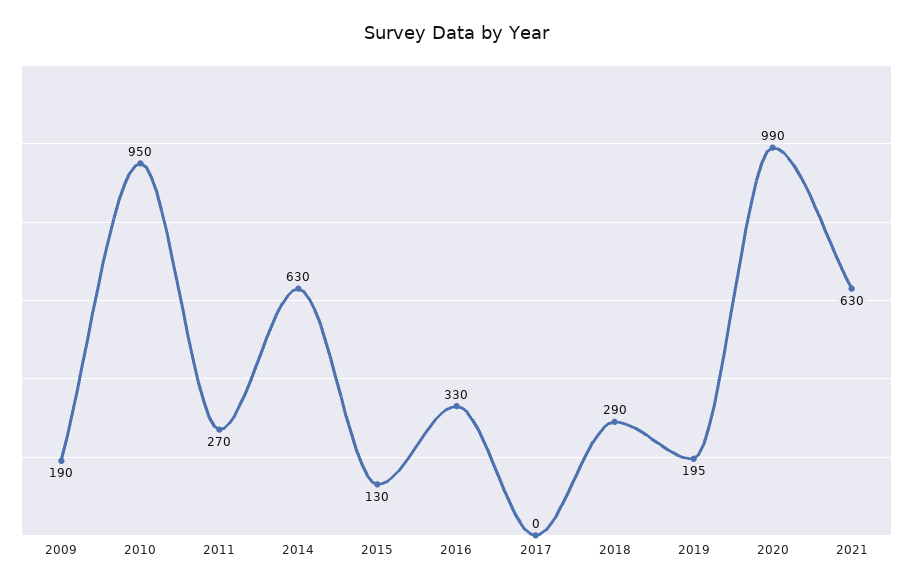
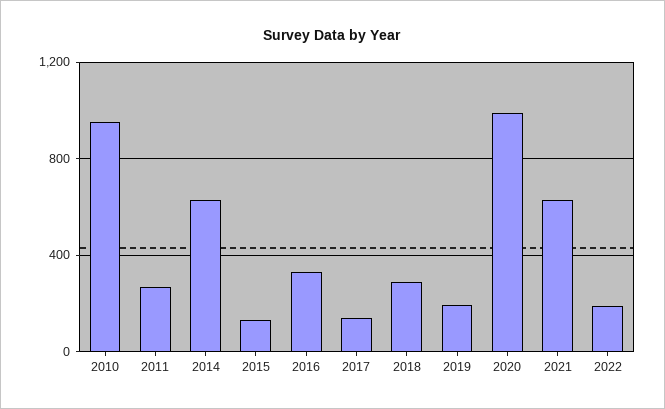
2009: 190 -> none
2017: 0 -> 150
2022: none -> 200

